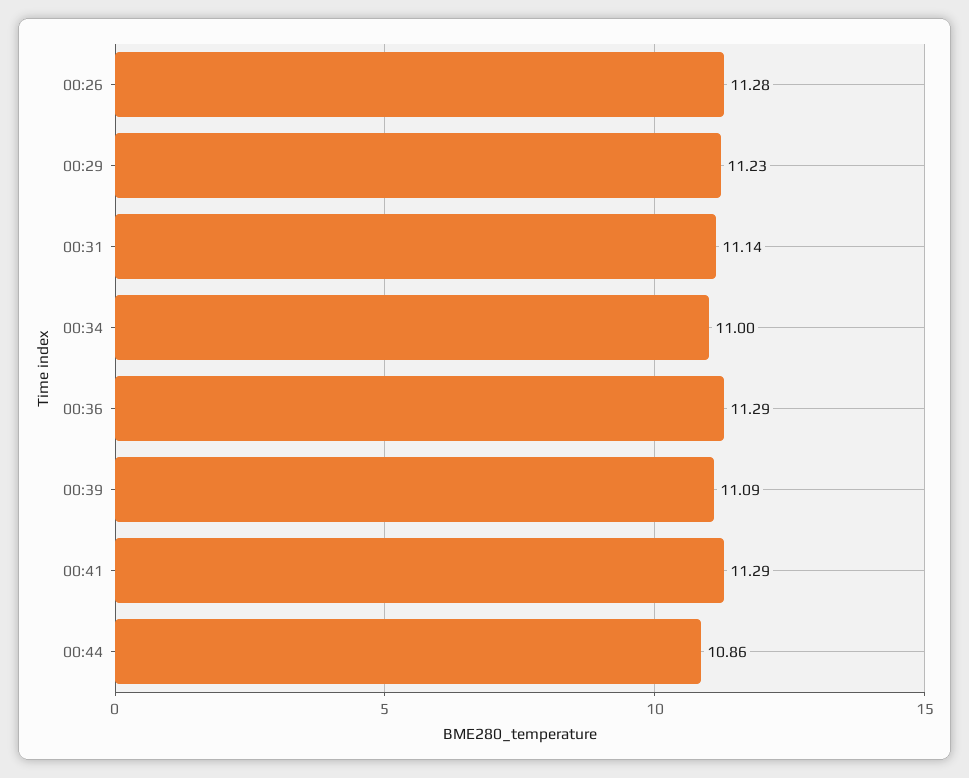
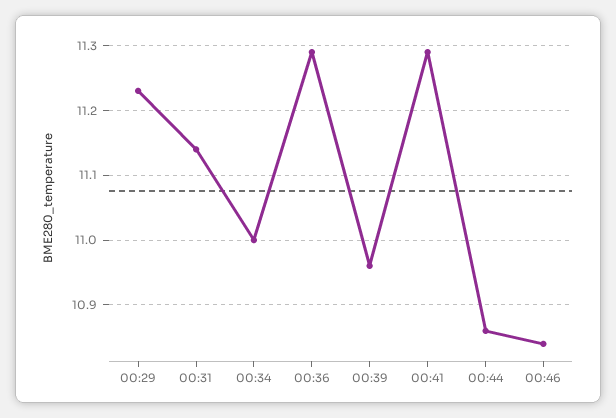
00:26: 11.28 -> none
00:39: 11.09 -> 10.96
00:46: none -> 10.84

